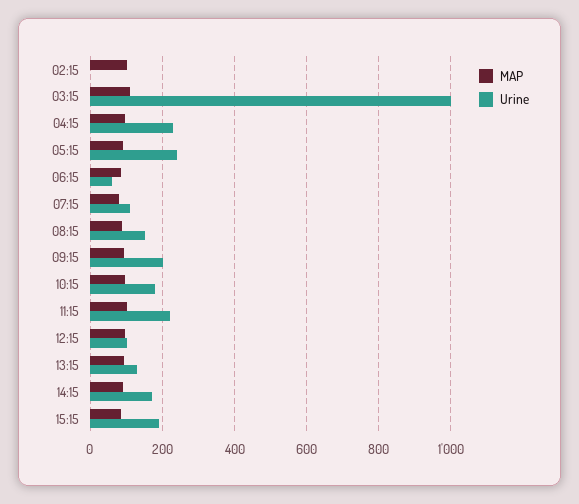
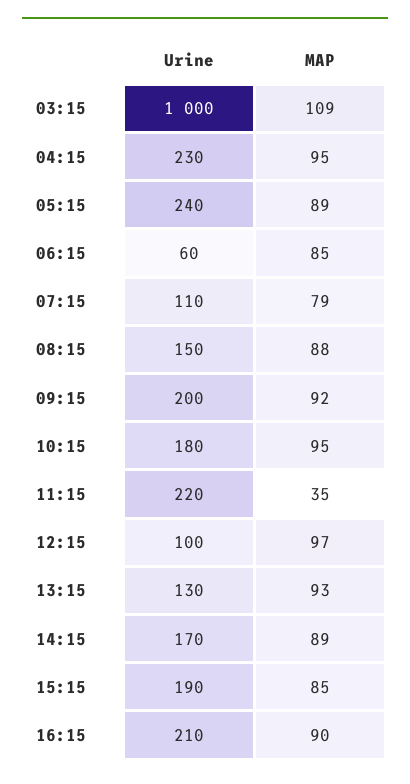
MAP, 02:15: 100 -> none
Urine, 02:15: 0 -> none
MAP, 11:15: 100 -> 35
Urine, 16:15: none -> 210
MAP, 16:15: none -> 90

